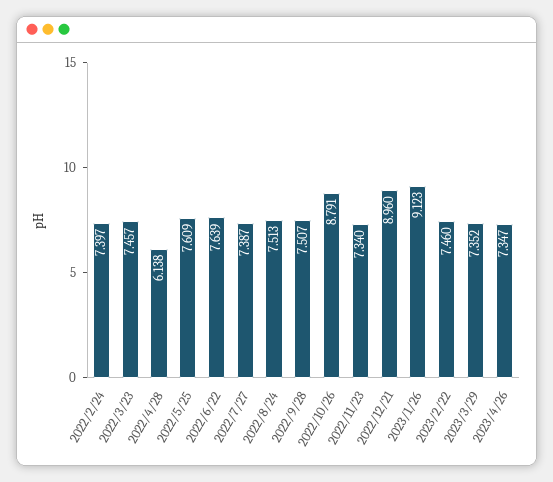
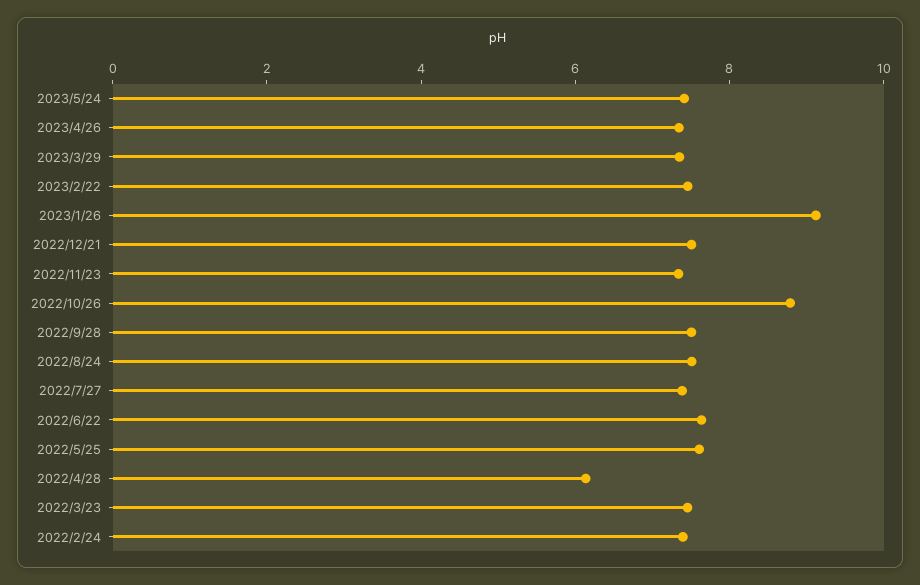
2022/12/21: 8.96 -> 7.5
2023/5/24: none -> 7.5

